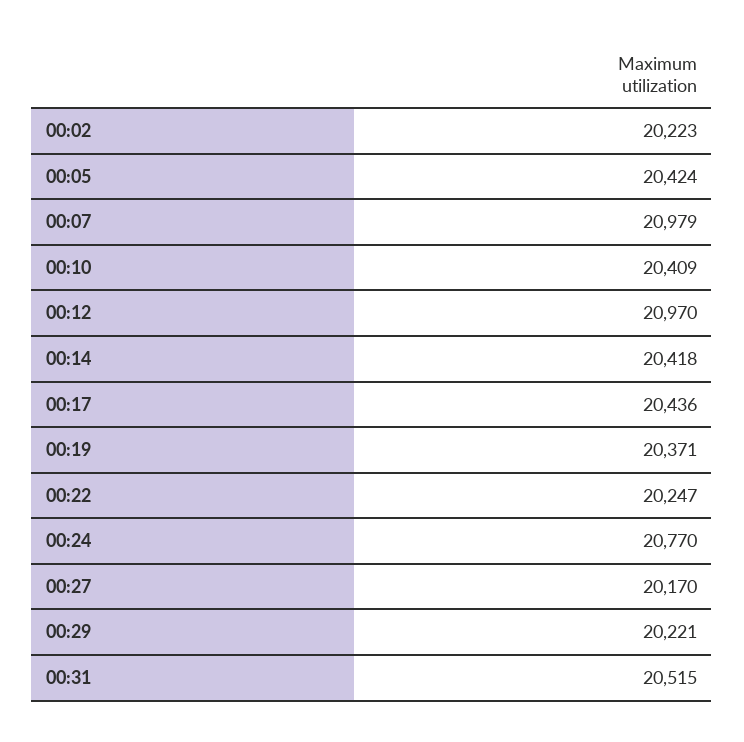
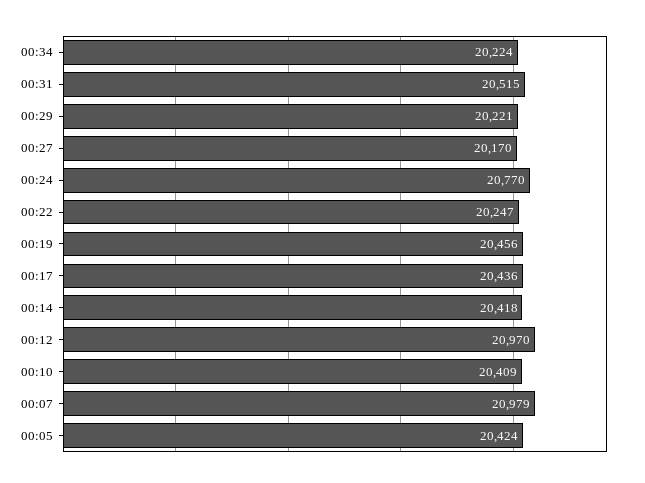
00:02: 20223 -> none
00:19: 20371 -> 20456
00:34: none -> 20224

